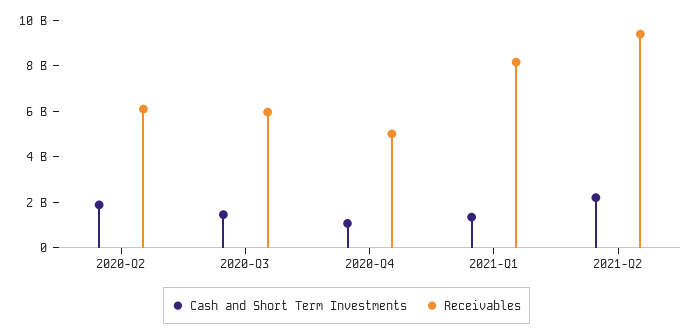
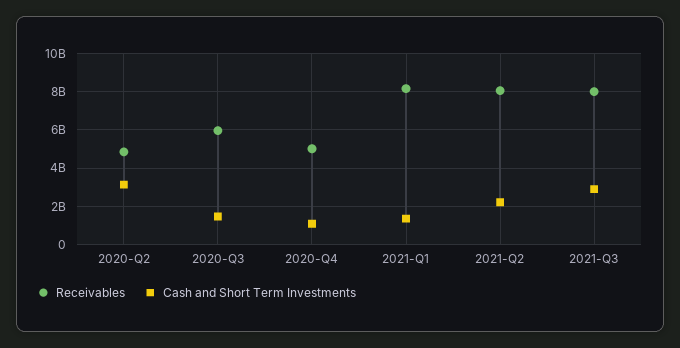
Cash and Short Term Investments, 2020-Q2: 2000000000 -> 3000000000
Receivables, 2020-Q2: 6000000000 -> 5000000000
Receivables, 2021-Q2: 9500000000 -> 8000000000
Receivables, 2021-Q3: none -> 8000000000
Cash and Short Term Investments, 2021-Q3: none -> 3000000000

